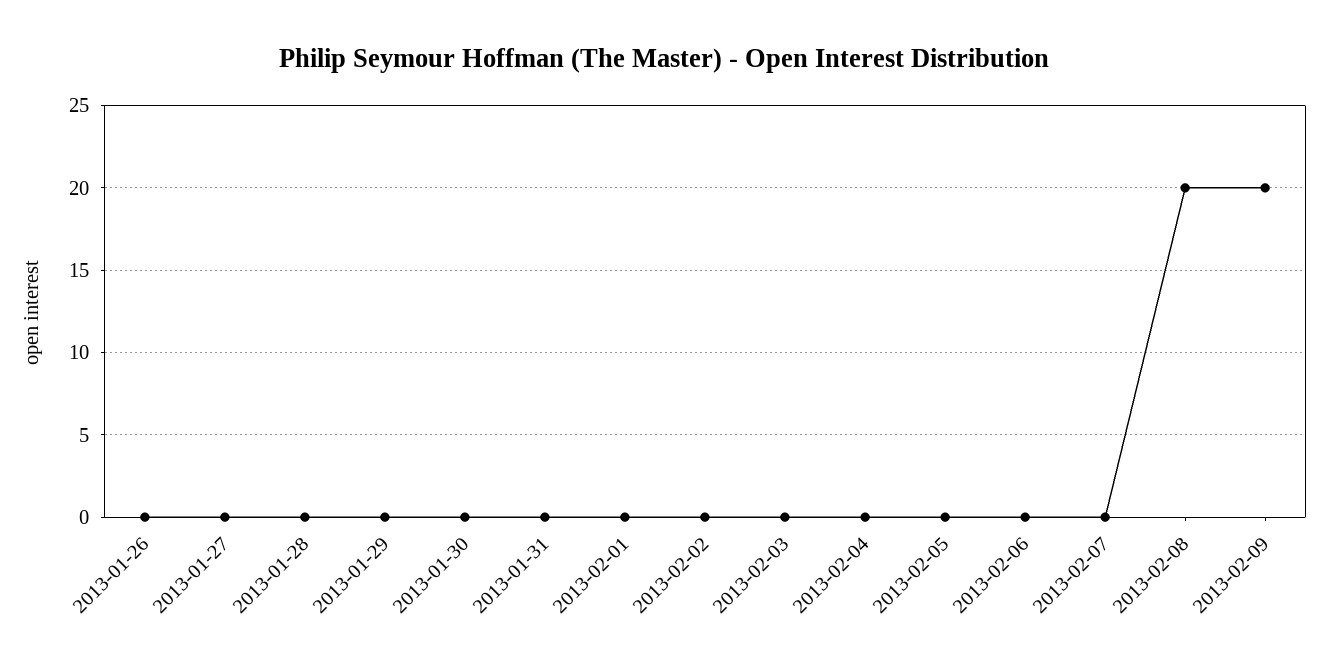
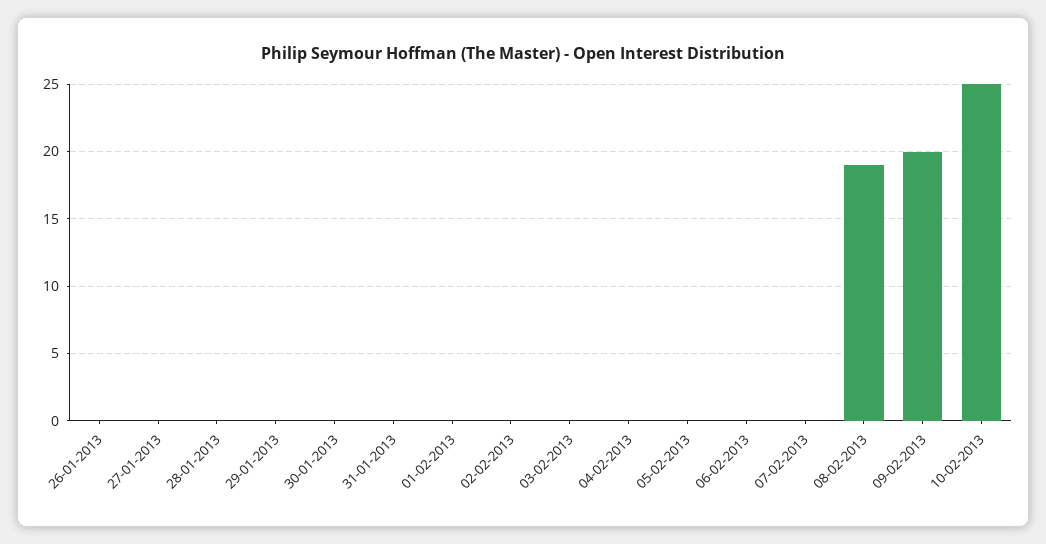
2013-02-08: 20 -> 19
10-02-2013: none -> 25

